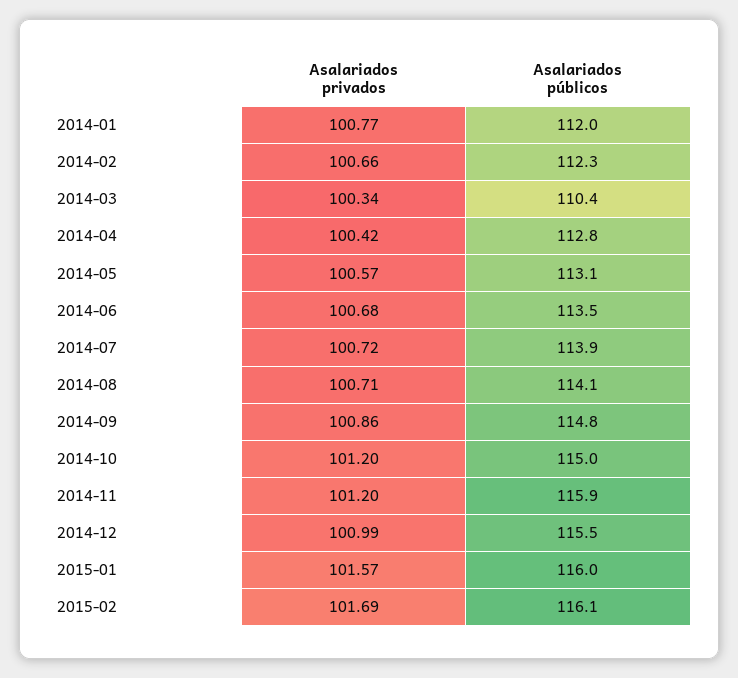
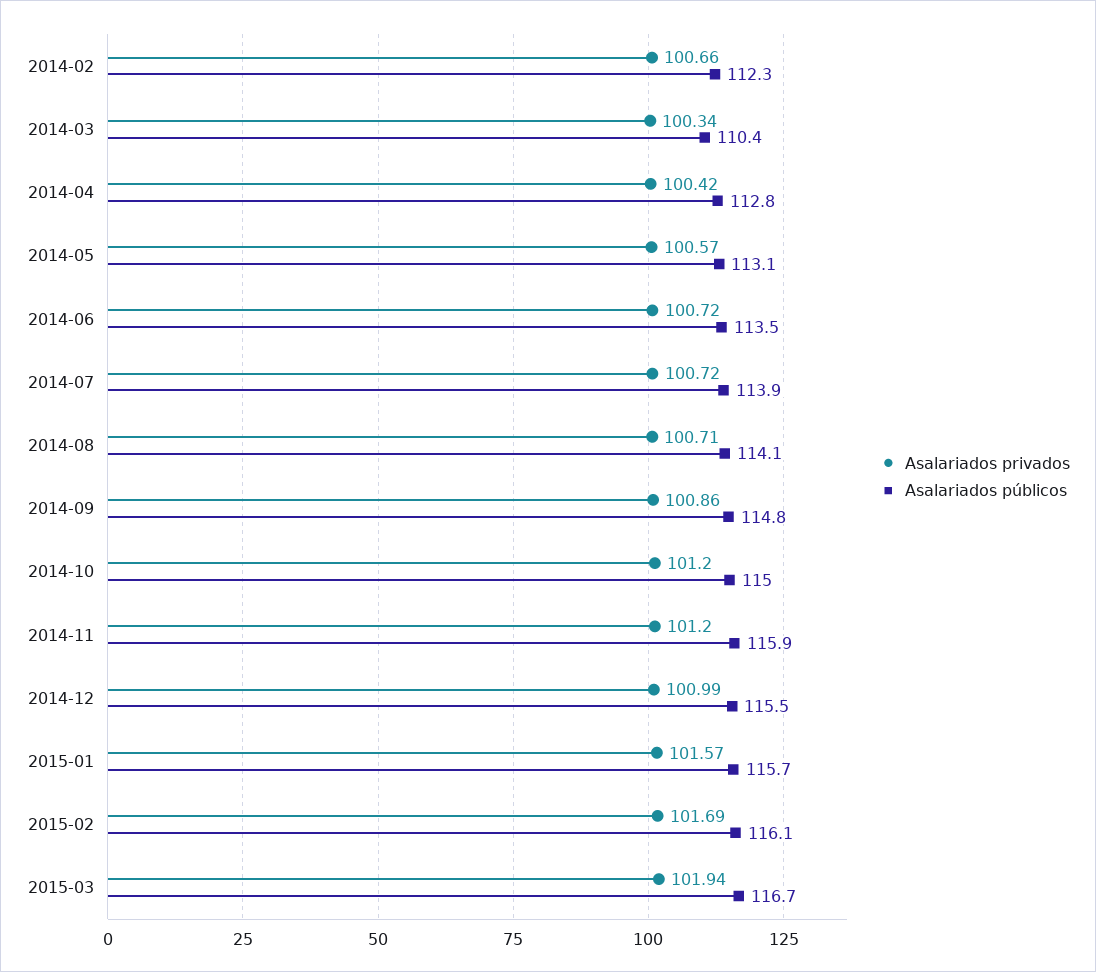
Asalariados privados, 2014-01: 100.77 -> none
Asalariados públicos, 2014-01: 112 -> none
Asalariados privados, 2014-06: 100.68 -> 100.72
Asalariados públicos, 2015-01: 116 -> 115.7
Asalariados privados, 2015-03: none -> 101.94
Asalariados públicos, 2015-03: none -> 116.7

